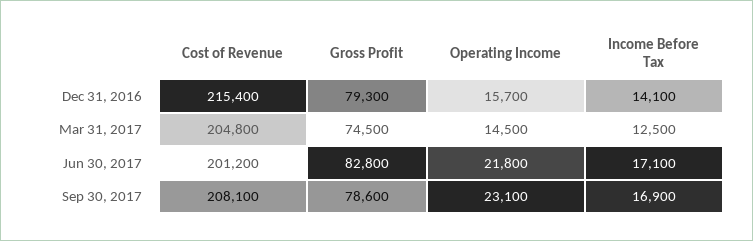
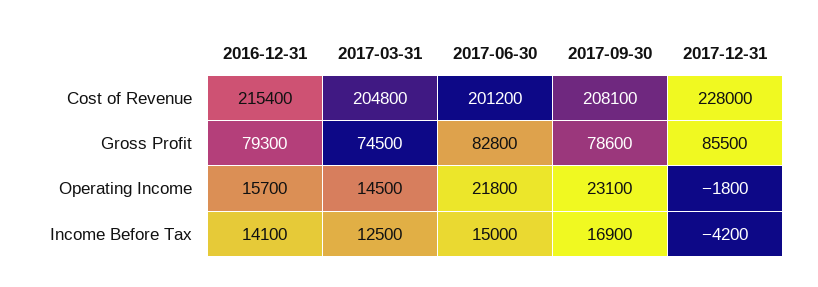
Income Before Tax, Jun 30, 2017: 17100 -> 15000
Cost of Revenue, 2017-12-31: none -> 228000
Gross Profit, 2017-12-31: none -> 85500
Operating Income, 2017-12-31: none -> -1800
Income Before Tax, 2017-12-31: none -> -4200

